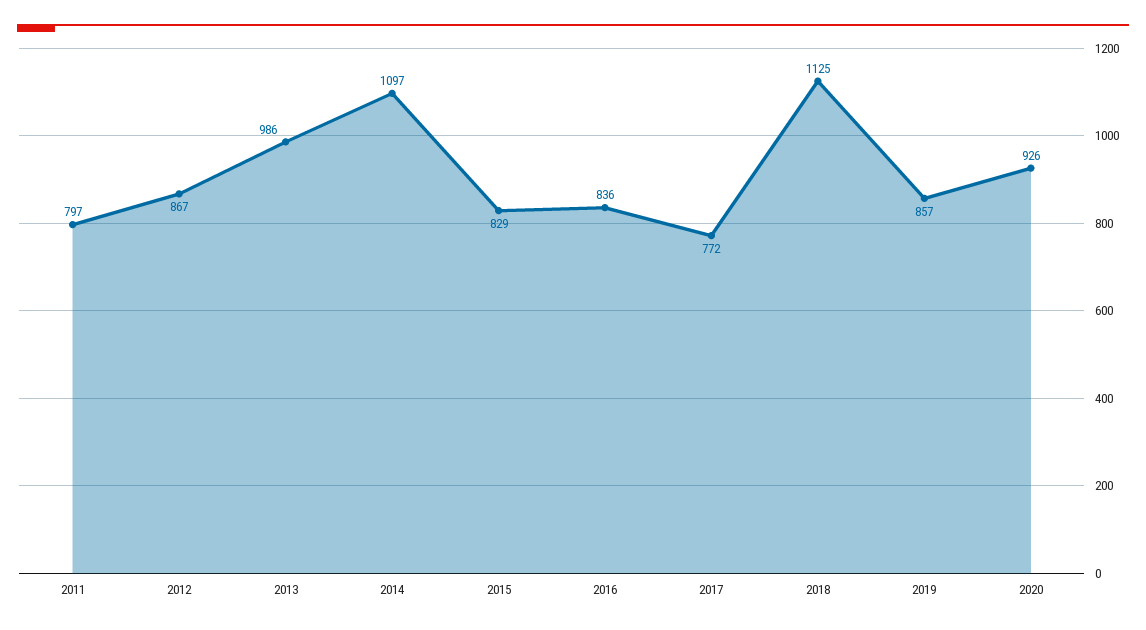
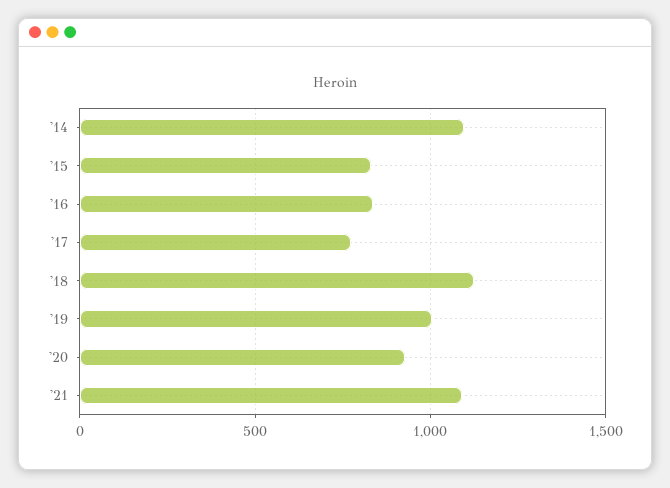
2011: 797 -> none
2012: 867 -> none
2013: 986 -> none
2019: 857 -> 1000
'21: none -> 1100

